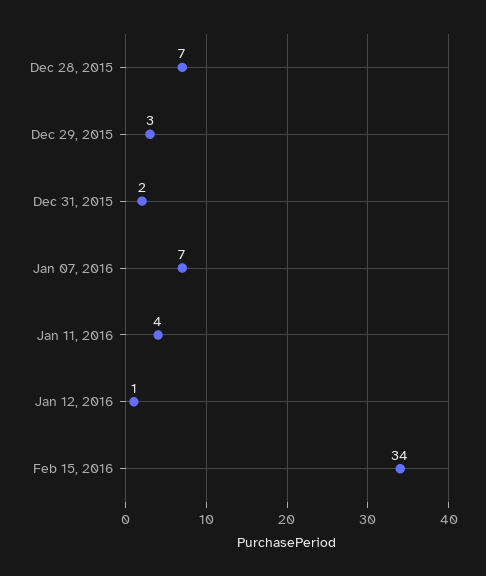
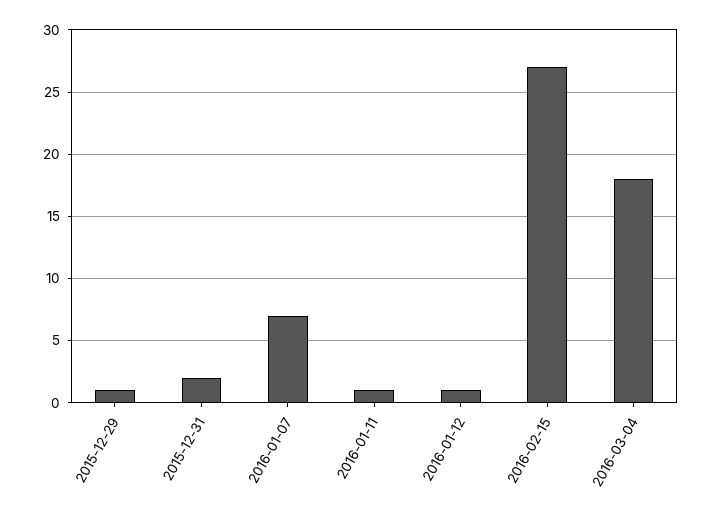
Dec 28, 2015: 7 -> none
Dec 29, 2015: 3 -> 1
Jan 11, 2016: 4 -> 1
Feb 15, 2016: 34 -> 27
2016-03-04: none -> 18

